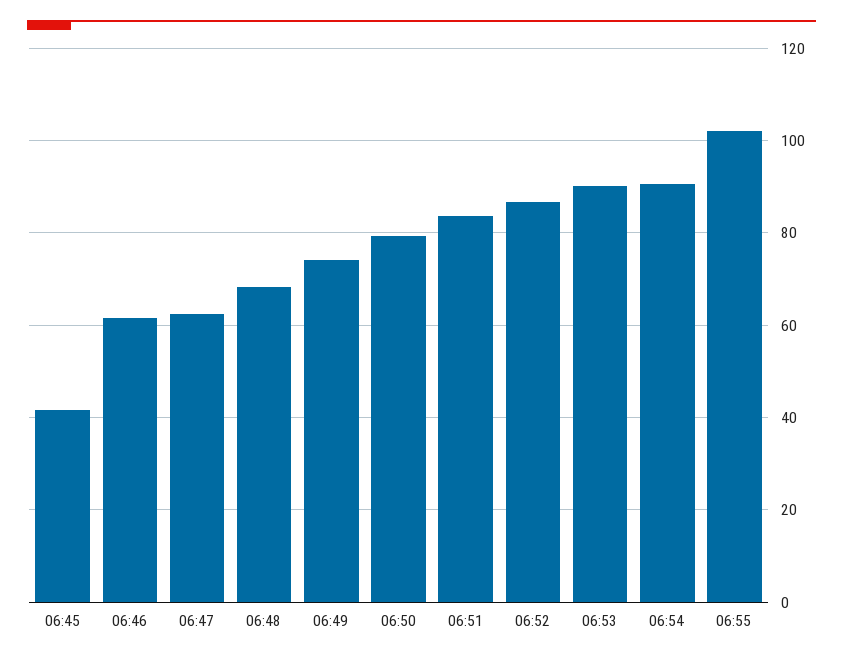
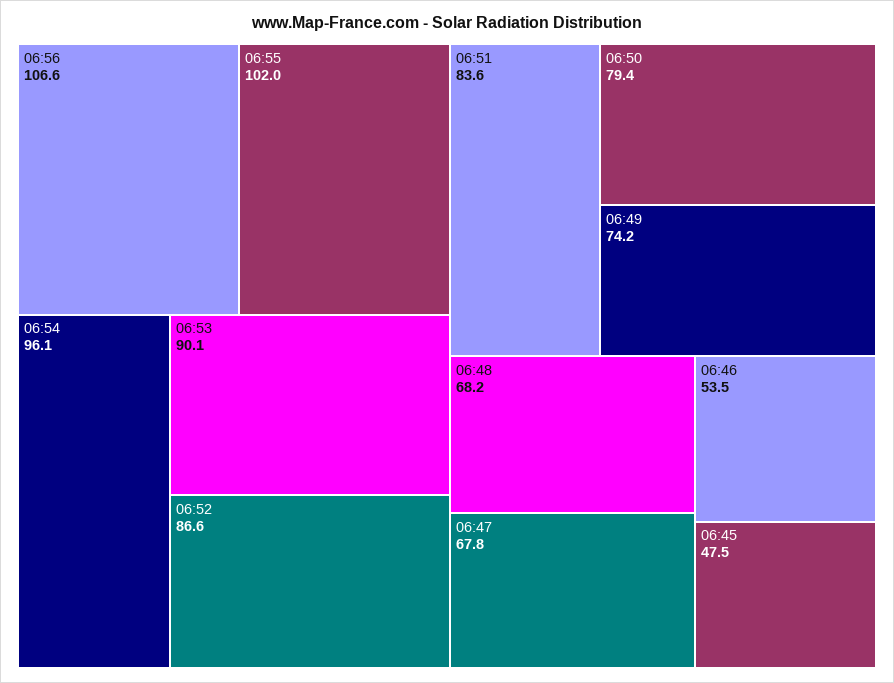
06:45: 42 -> 47.5
06:46: 62 -> 53.5
06:47: 62 -> 67.8
06:54: 90 -> 96.1
06:56: none -> 106.6

